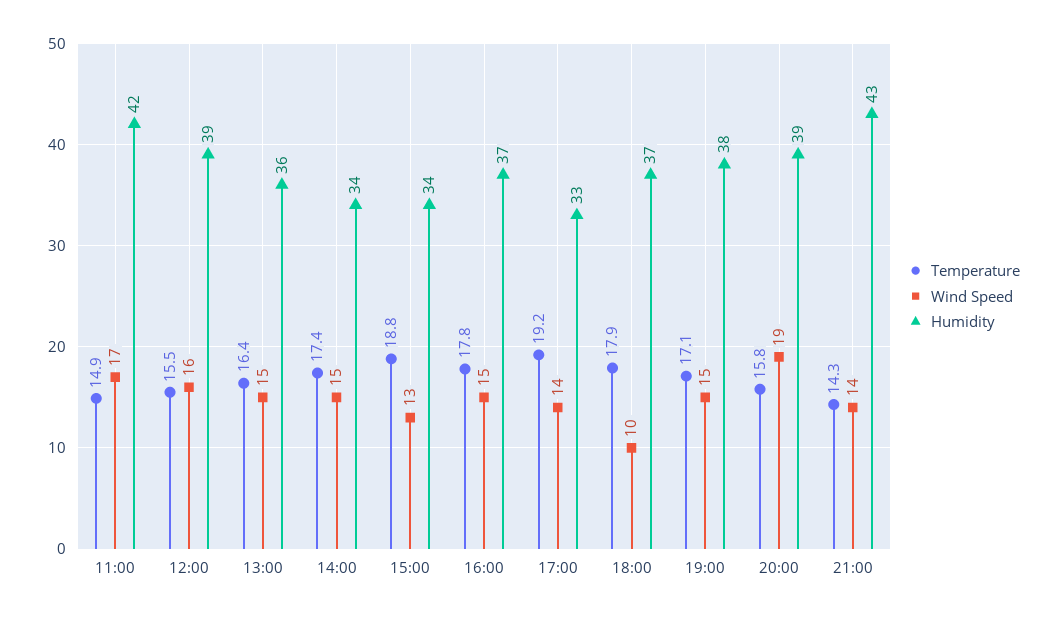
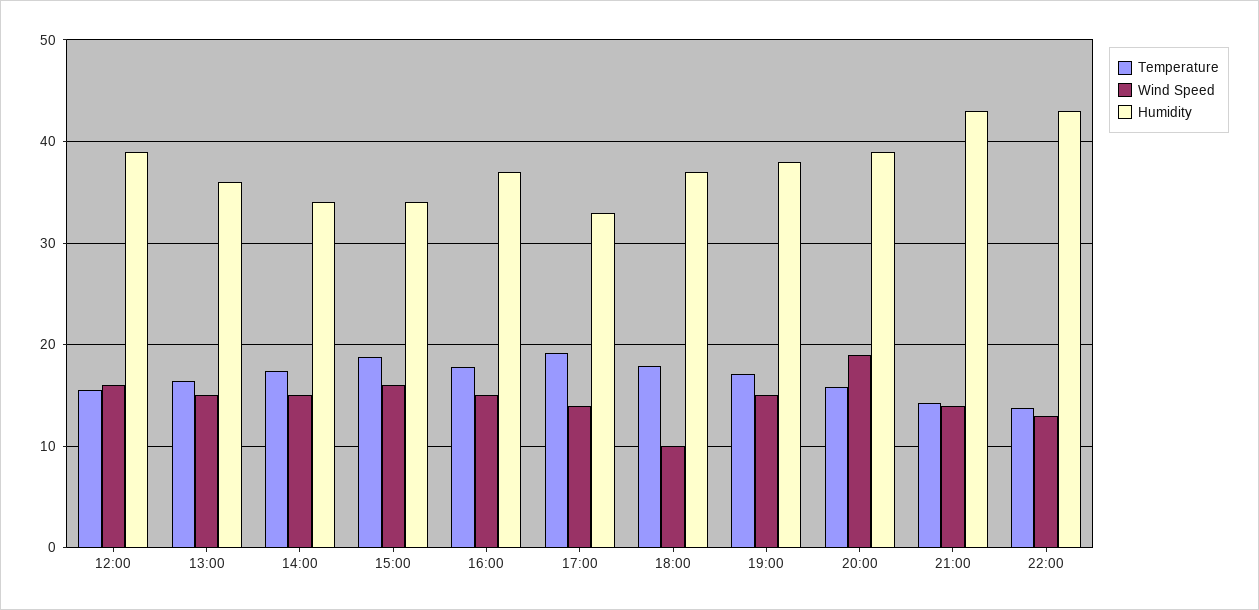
Temperature, 11:00: 14.9 -> none
Wind Speed, 11:00: 17 -> none
Humidity, 11:00: 42 -> none
Wind Speed, 15:00: 13 -> 16
Temperature, 22:00: none -> 14
Wind Speed, 22:00: none -> 13
Humidity, 22:00: none -> 43

